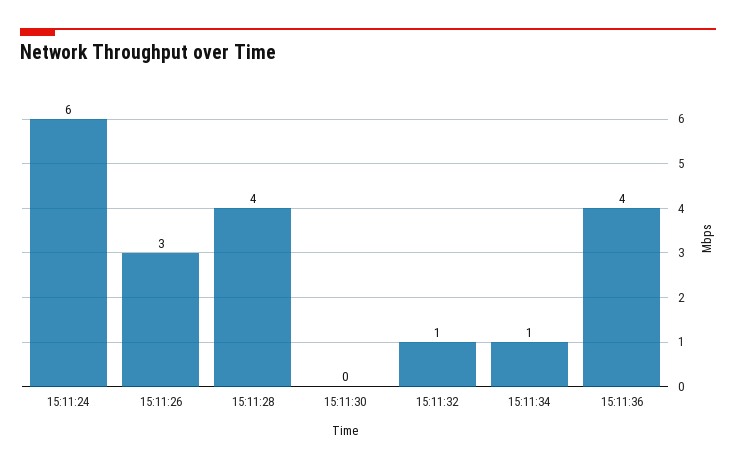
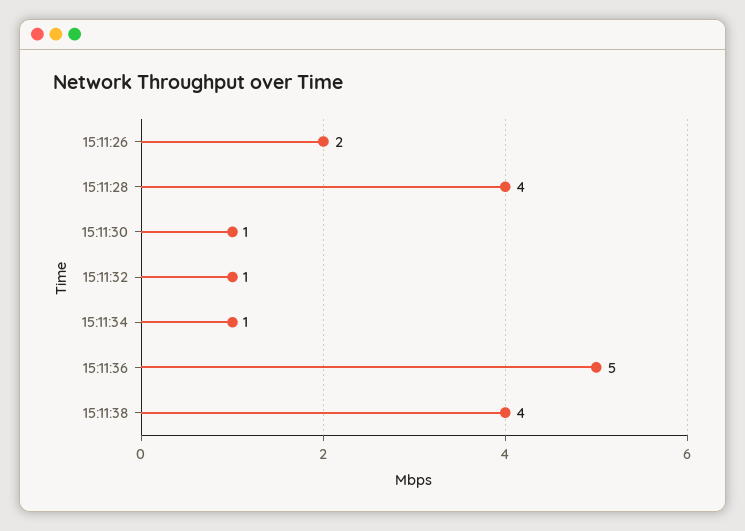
15:11:24: 6 -> none
15:11:26: 3 -> 2
15:11:30: 0 -> 1
15:11:36: 4 -> 5
15:11:38: none -> 4

